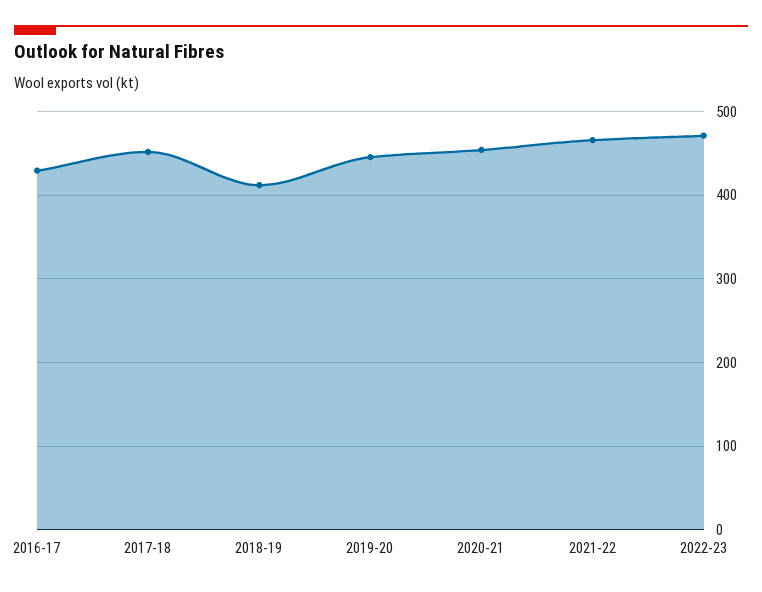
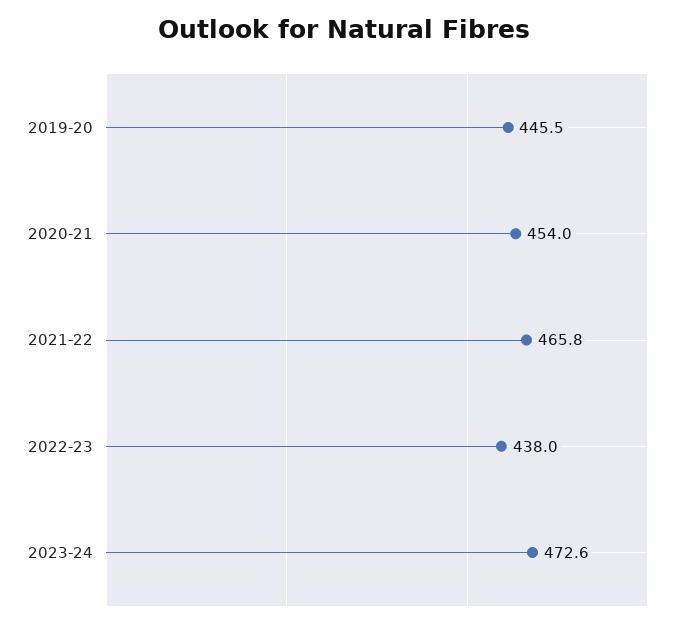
2016-17: 430 -> none
2017-18: 450 -> none
2018-19: 410 -> none
2022-23: 470 -> 438
2023-24: none -> 472.6

